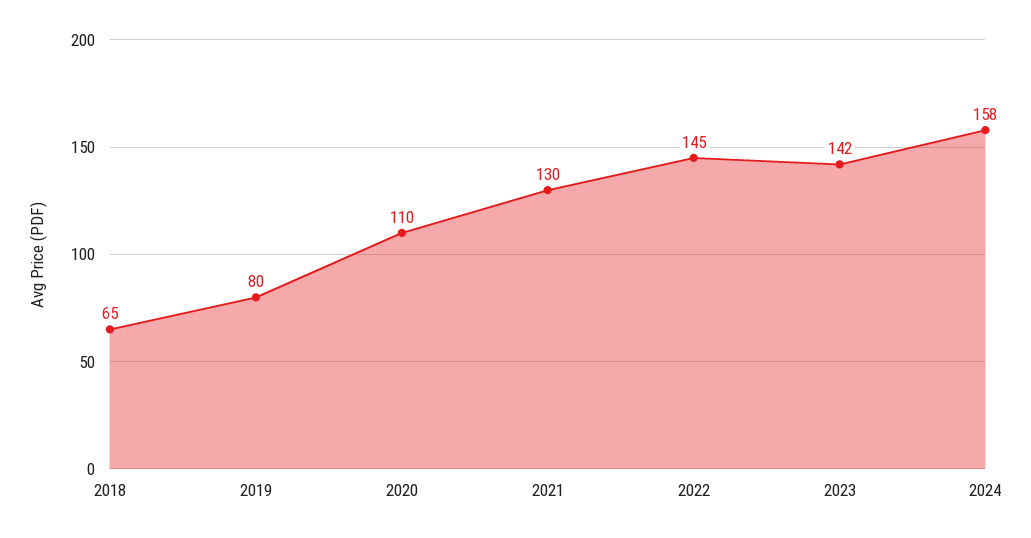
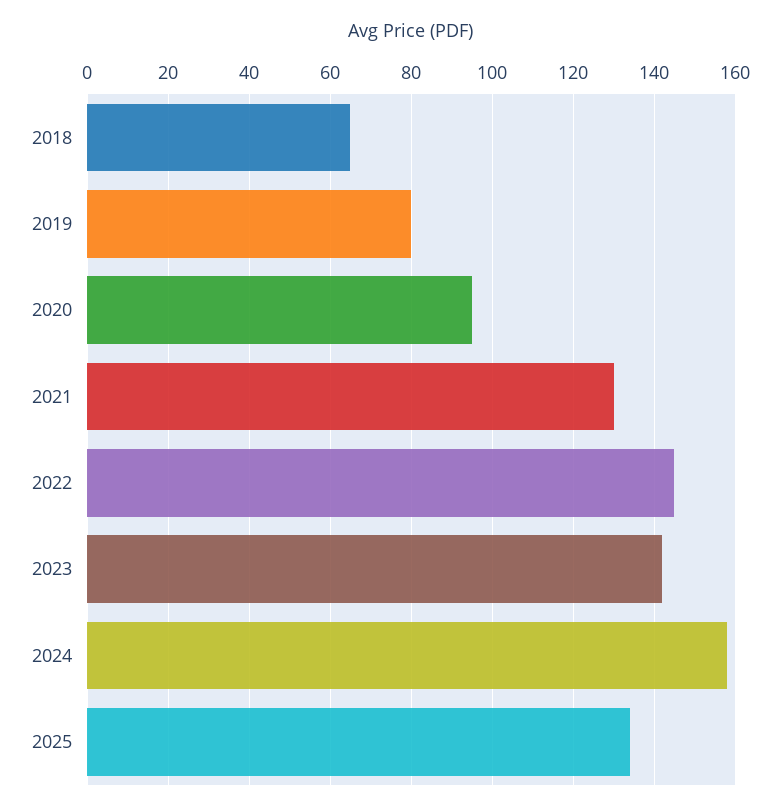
2020: 110 -> 95
2025: none -> 135

